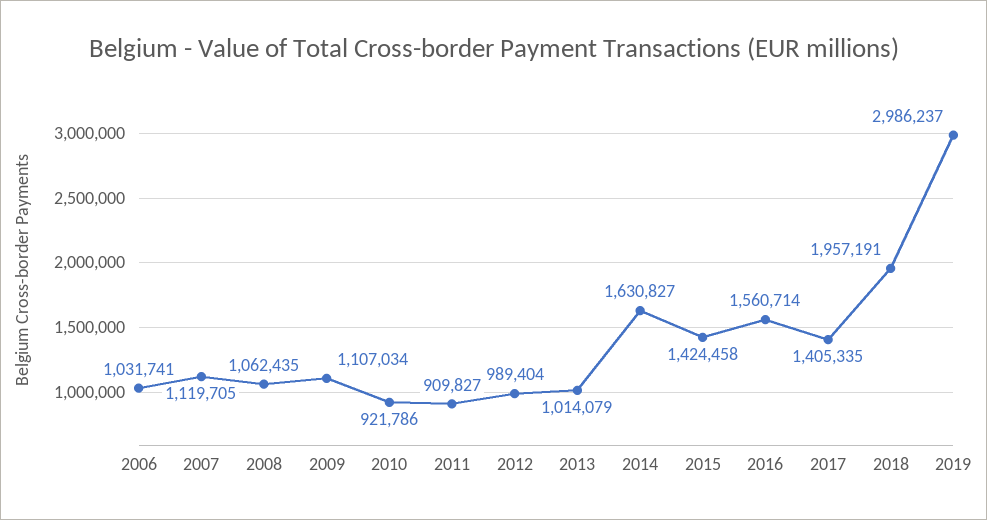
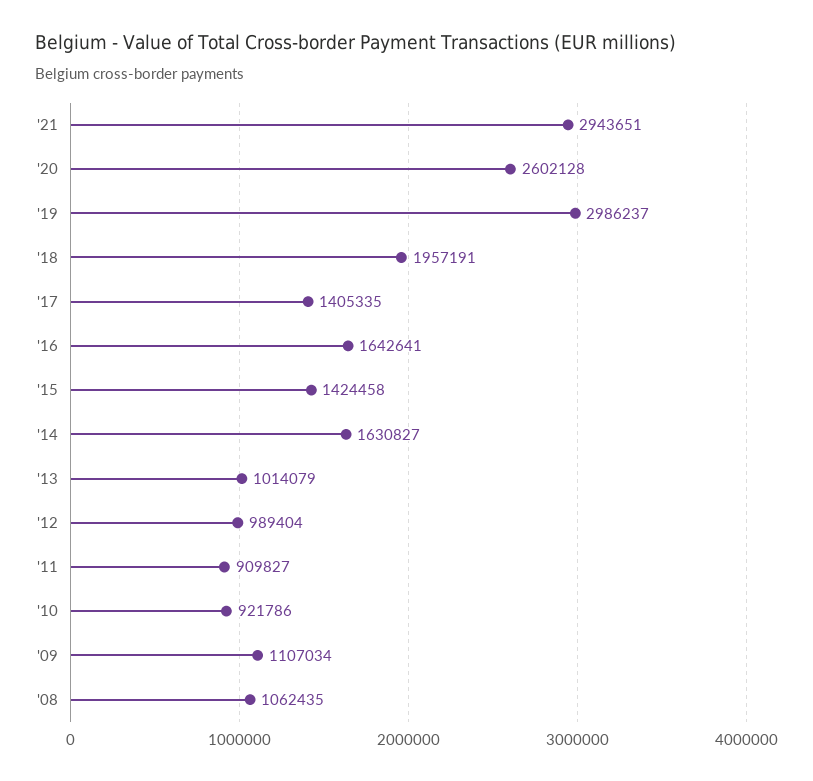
2006: 1031741 -> none
2007: 1119705 -> none
2016: 1560714 -> 1642641
'21: none -> 2943651
'20: none -> 2602128

